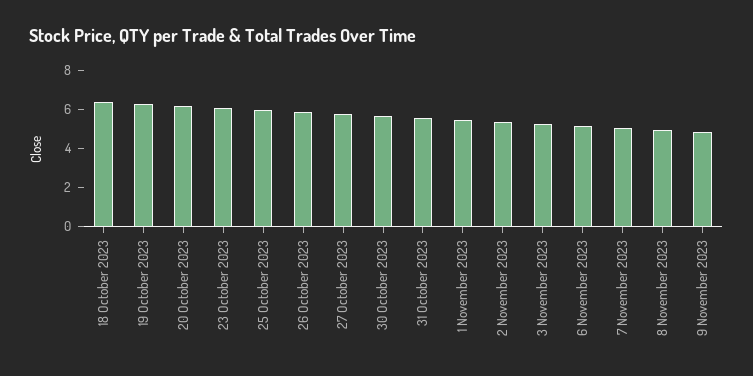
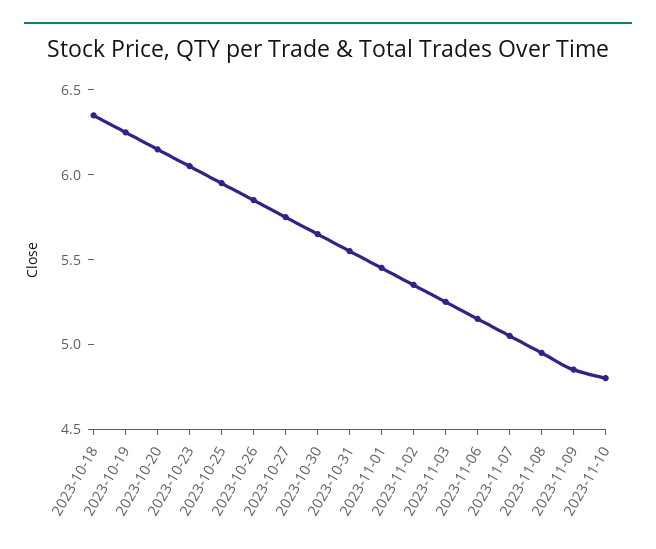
2023-11-10: none -> 4.8

